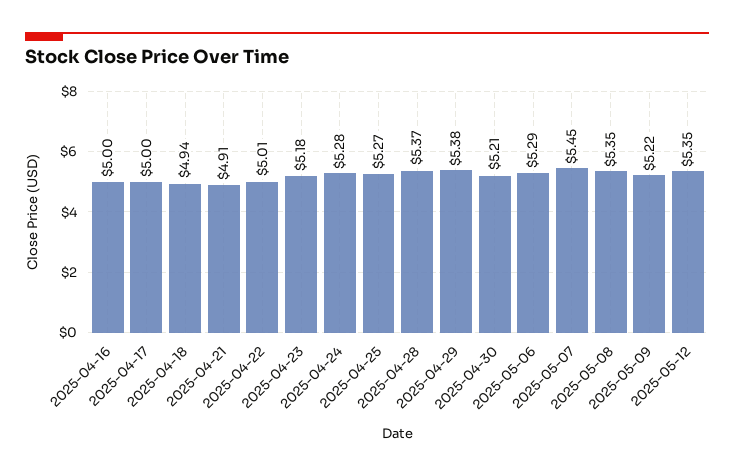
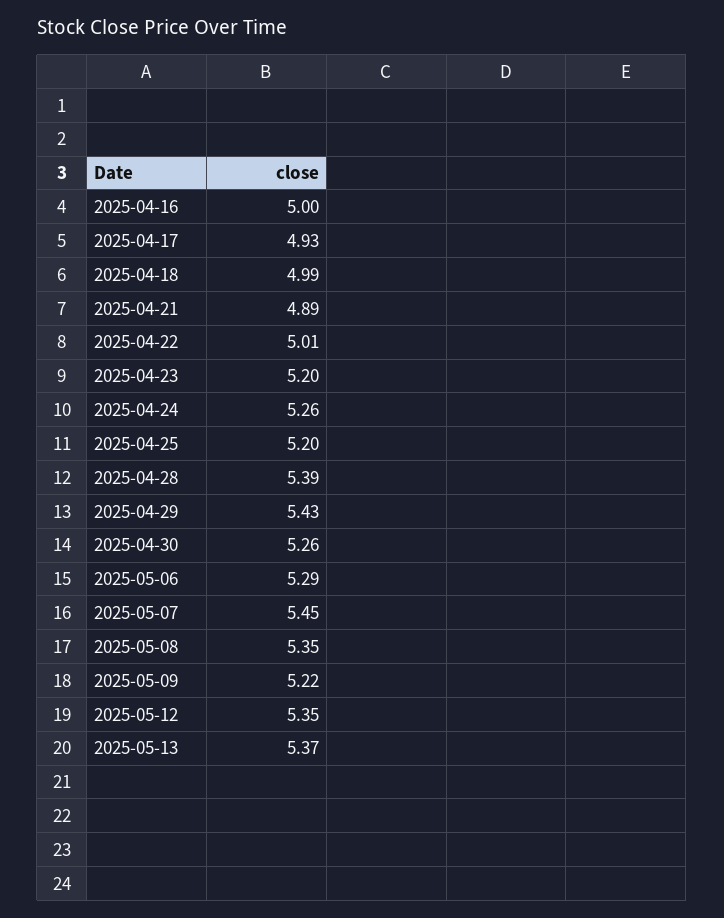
2025-04-17: 5 -> 4.93
2025-04-18: 4.94 -> 4.99
2025-04-21: 4.91 -> 4.89
2025-04-23: 5.18 -> 5.2
2025-04-24: 5.28 -> 5.26
2025-04-25: 5.27 -> 5.2
2025-04-28: 5.37 -> 5.39
2025-04-29: 5.38 -> 5.43
2025-04-30: 5.21 -> 5.26
2025-05-13: none -> 5.37

